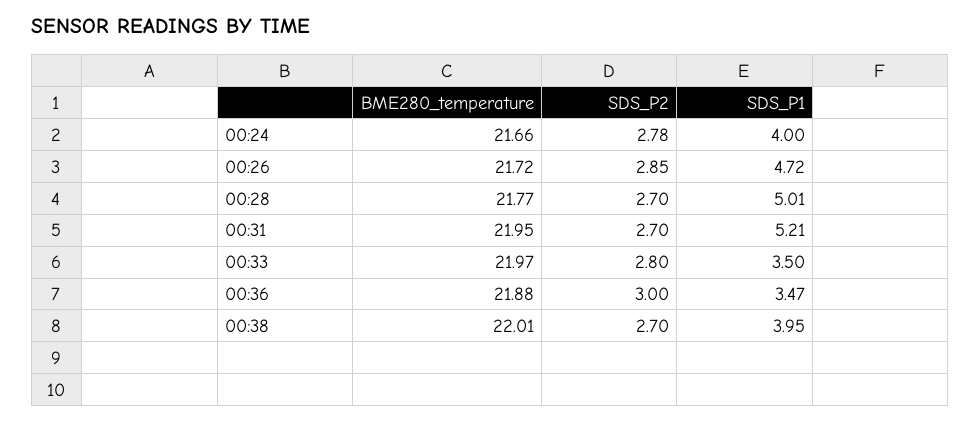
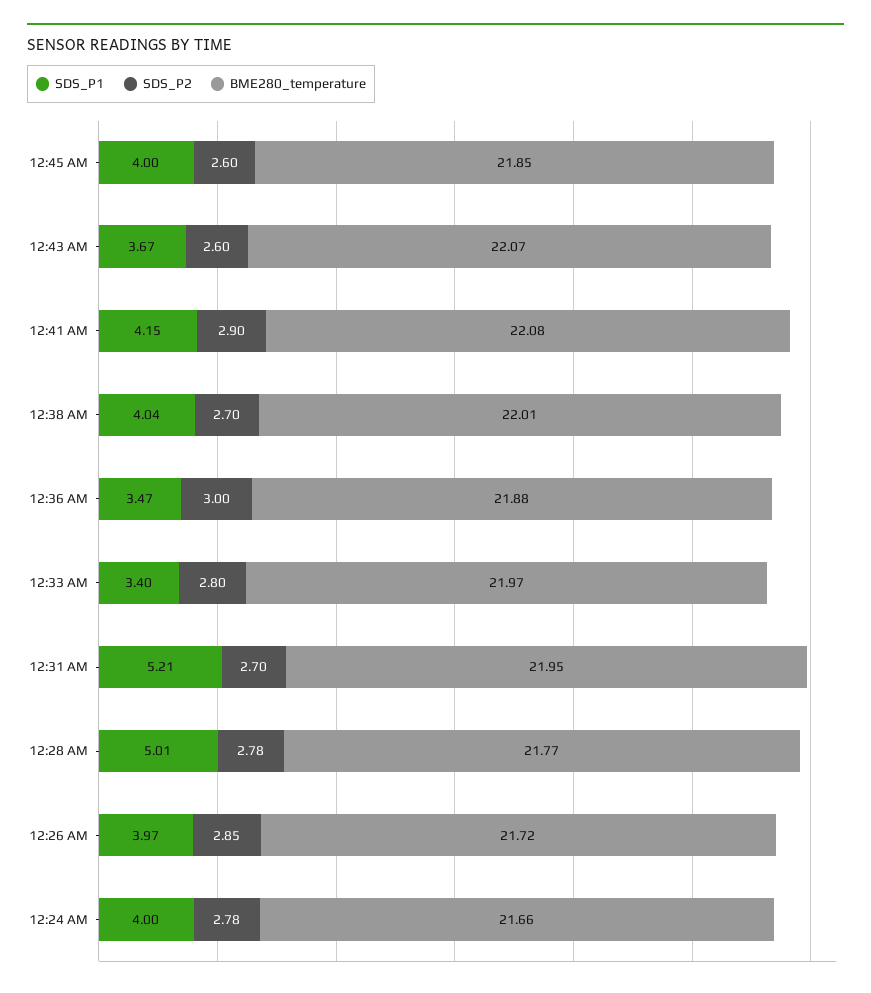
SDS_P1, 00:26: 4.72 -> 3.97
SDS_P2, 00:28: 2.7 -> 2.78
SDS_P1, 00:33: 3.5 -> 3.4
SDS_P1, 00:38: 3.95 -> 4.04
SDS_P1, 12:45 AM: none -> 4
SDS_P2, 12:45 AM: none -> 2.6
BME280_temperature, 12:45 AM: none -> 21.85
SDS_P1, 12:43 AM: none -> 3.67
SDS_P2, 12:43 AM: none -> 2.6
BME280_temperature, 12:43 AM: none -> 22.07
SDS_P1, 12:41 AM: none -> 4.15
SDS_P2, 12:41 AM: none -> 2.9
BME280_temperature, 12:41 AM: none -> 22.08

